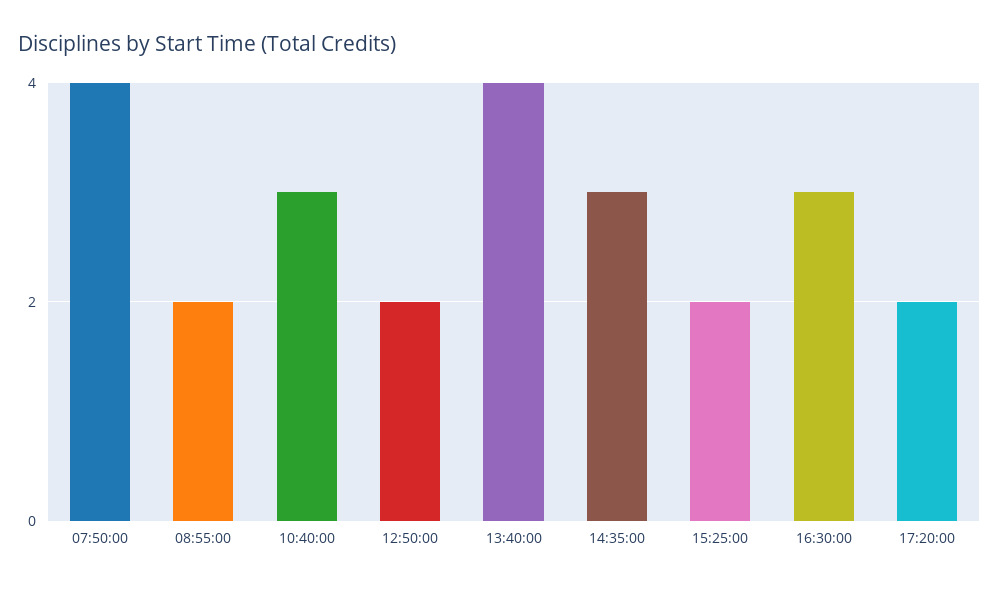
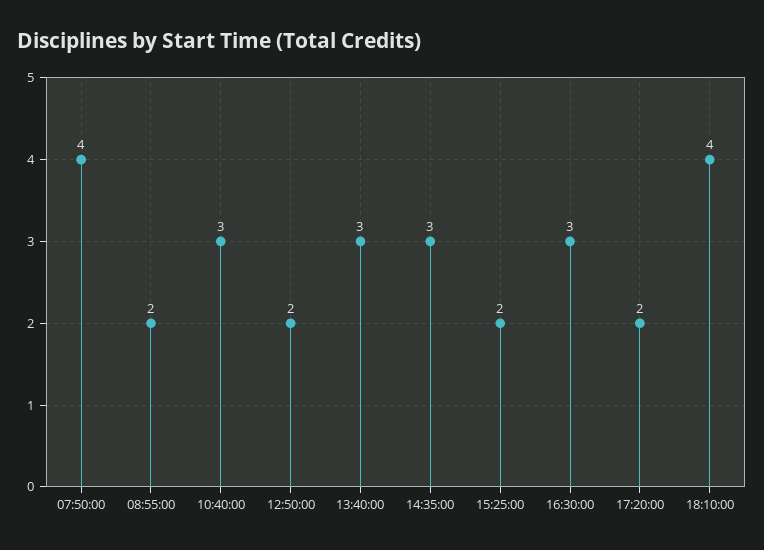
13:40:00: 4 -> 3
18:10:00: none -> 4

